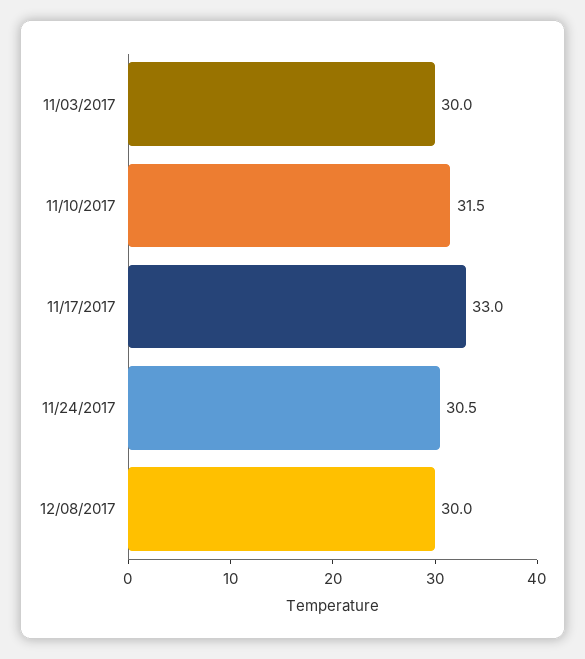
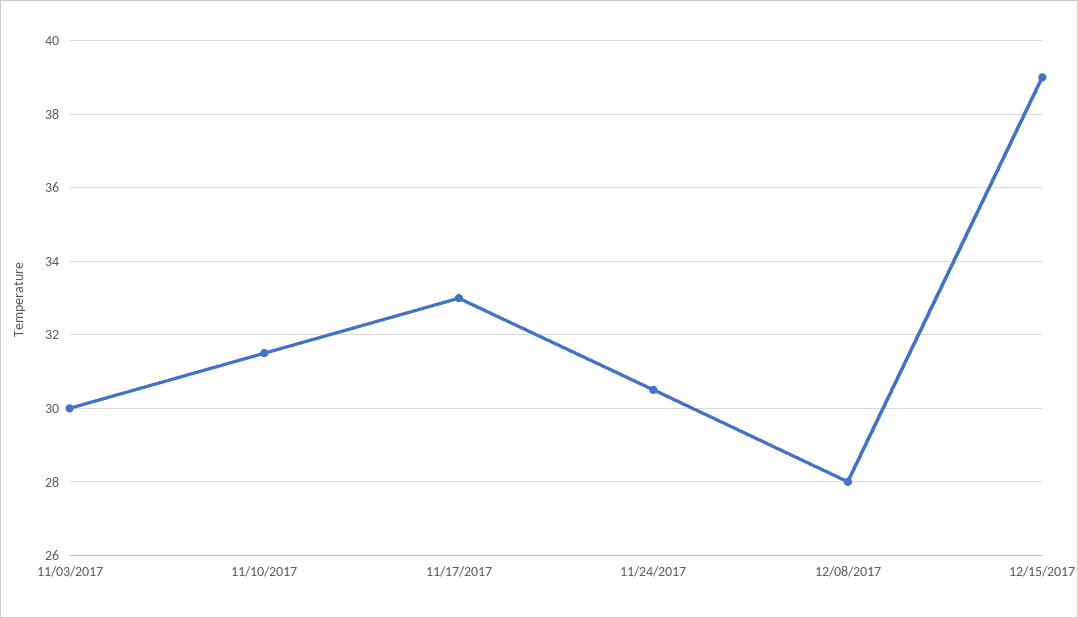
12/08/2017: 30 -> 28
12/15/2017: none -> 39

